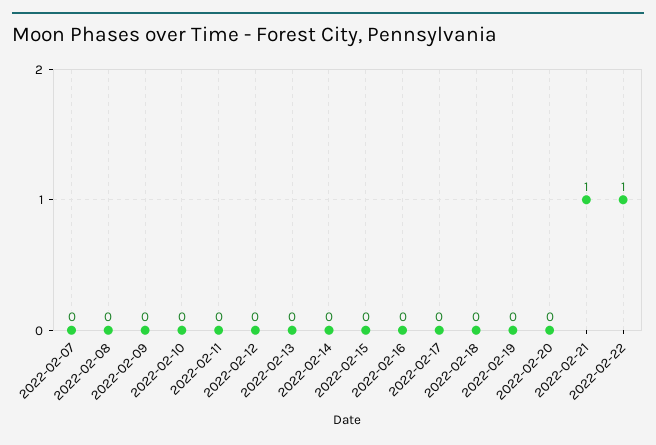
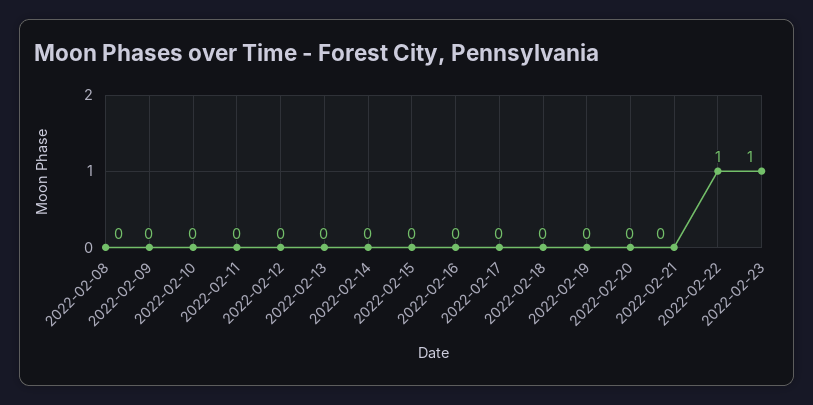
2022-02-07: 0 -> none
2022-02-21: 1 -> 0
2022-02-23: none -> 1

